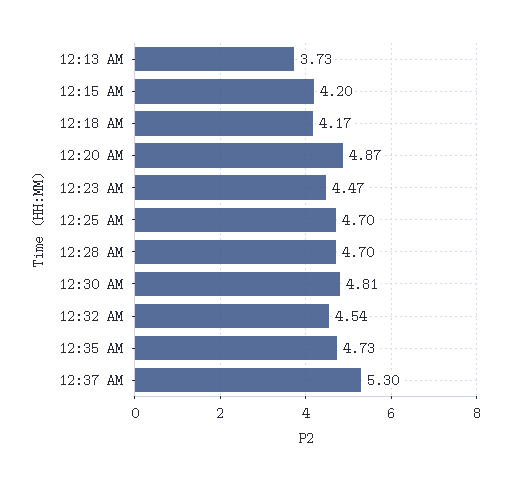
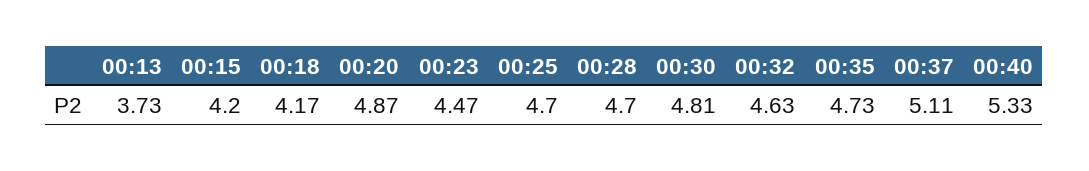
12:32 AM: 4.54 -> 4.63
12:37 AM: 5.3 -> 5.11
00:40: none -> 5.33

